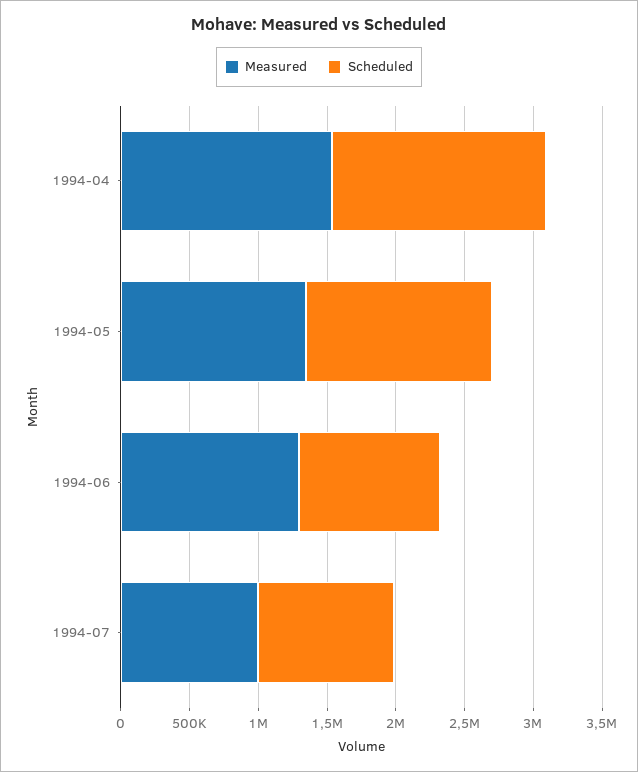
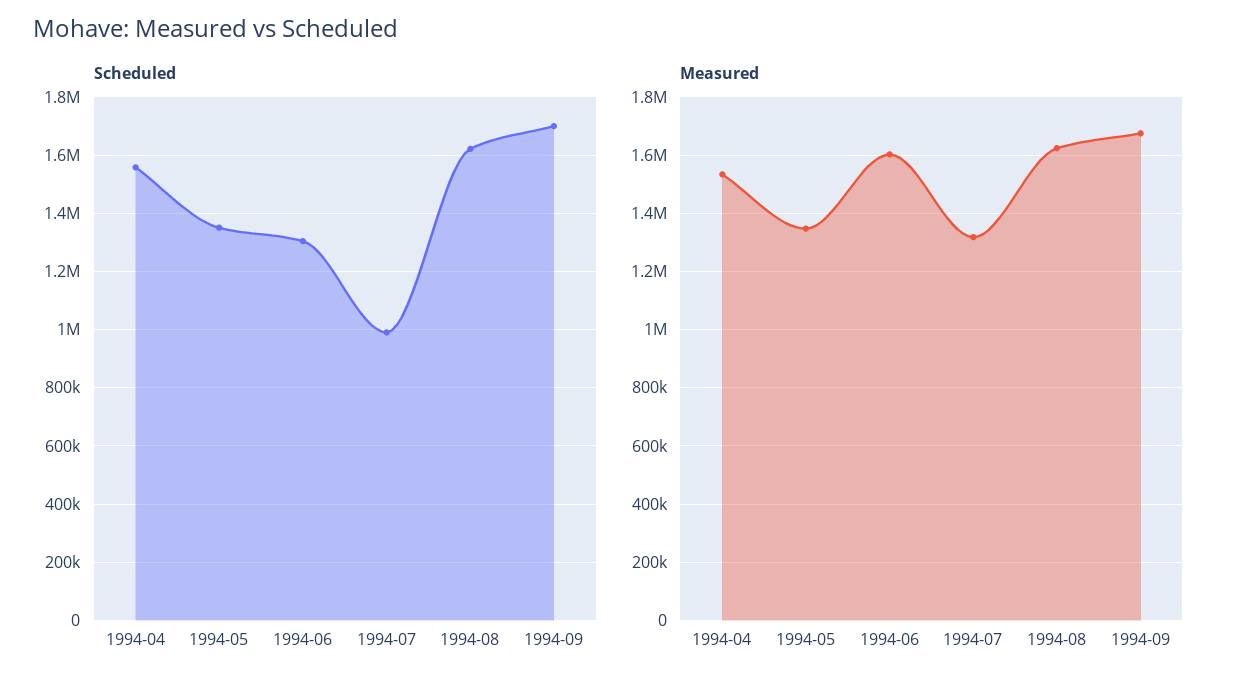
Measured, 1994-06: 1300000 -> 1600000
Scheduled, 1994-06: 1000000 -> 1300000
Measured, 1994-07: 1000000 -> 1325000
Scheduled, 1994-08: none -> 1625000
Scheduled, 1994-09: none -> 1700000
Measured, 1994-08: none -> 1625000
Measured, 1994-09: none -> 1675000

